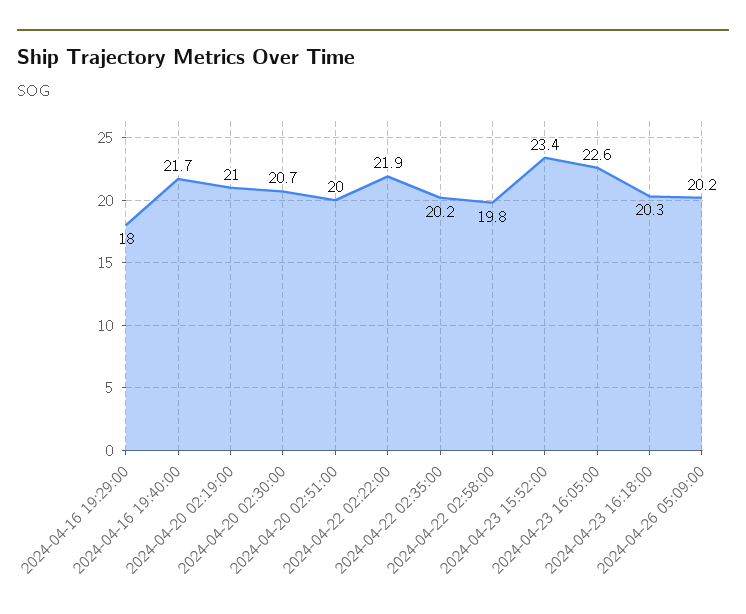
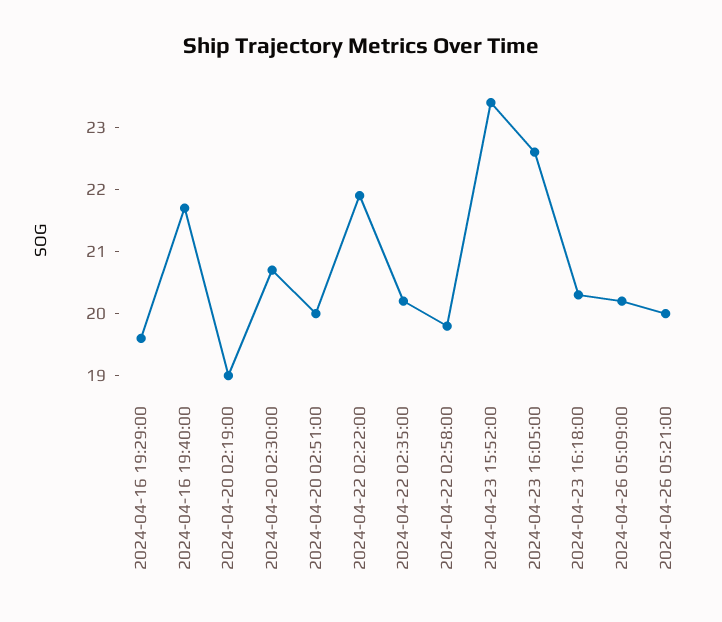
2024-04-16 19:29:00: 18 -> 19.5
2024-04-20 02:19:00: 21 -> 19
2024-04-26 05:21:00: none -> 20

